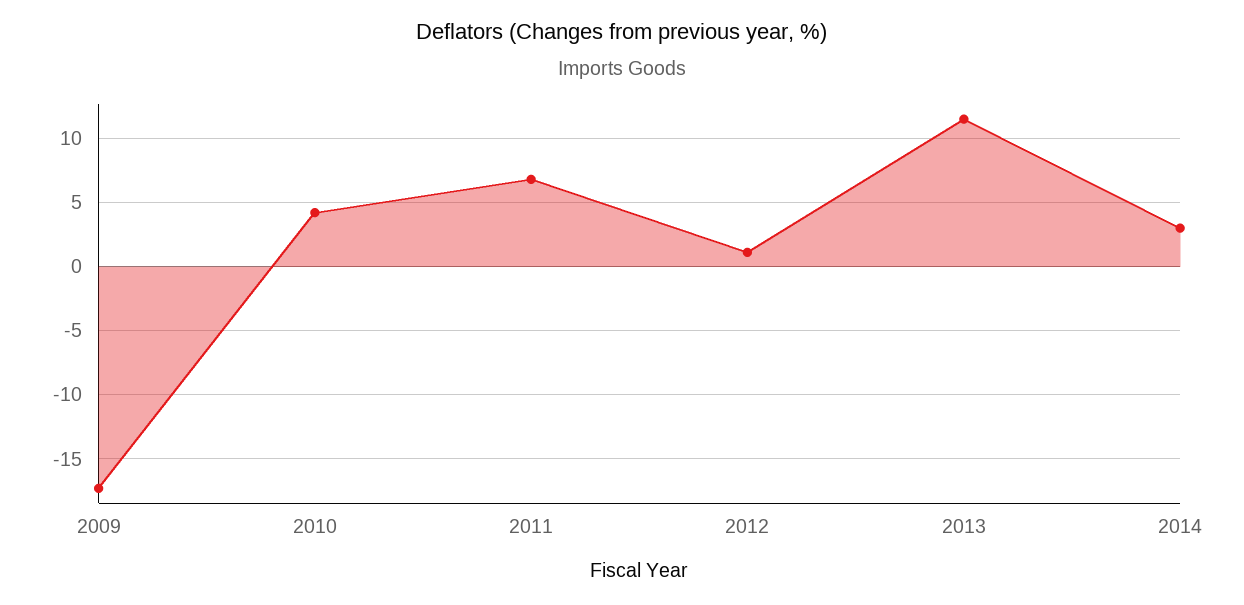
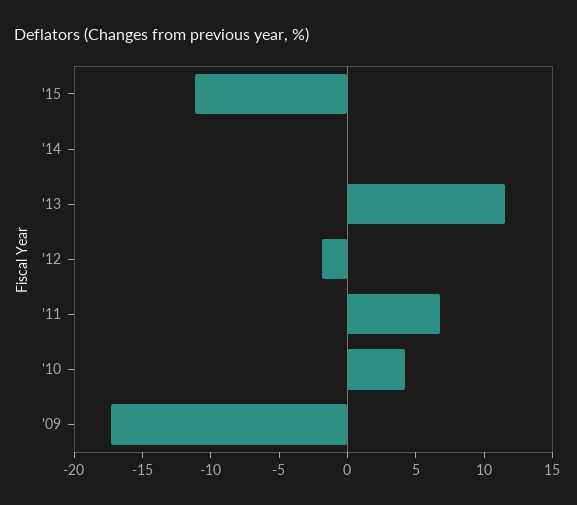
2012: 1 -> -2
2014: 3 -> 0
'15: none -> -11

